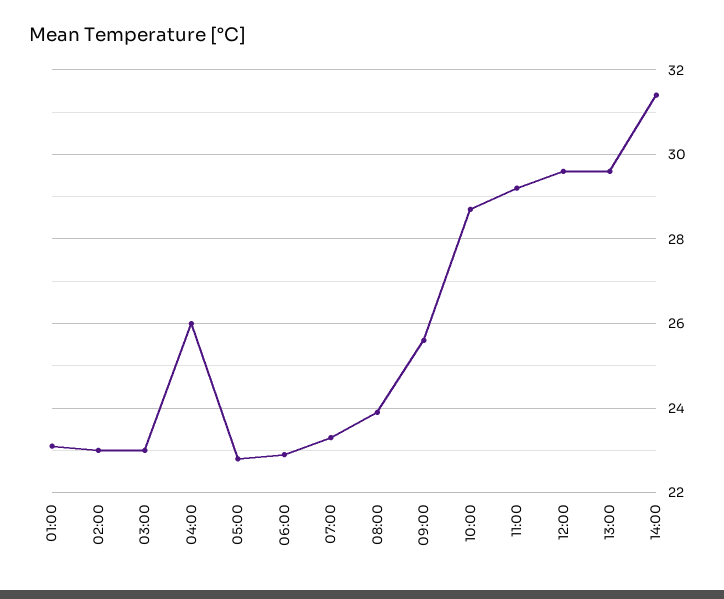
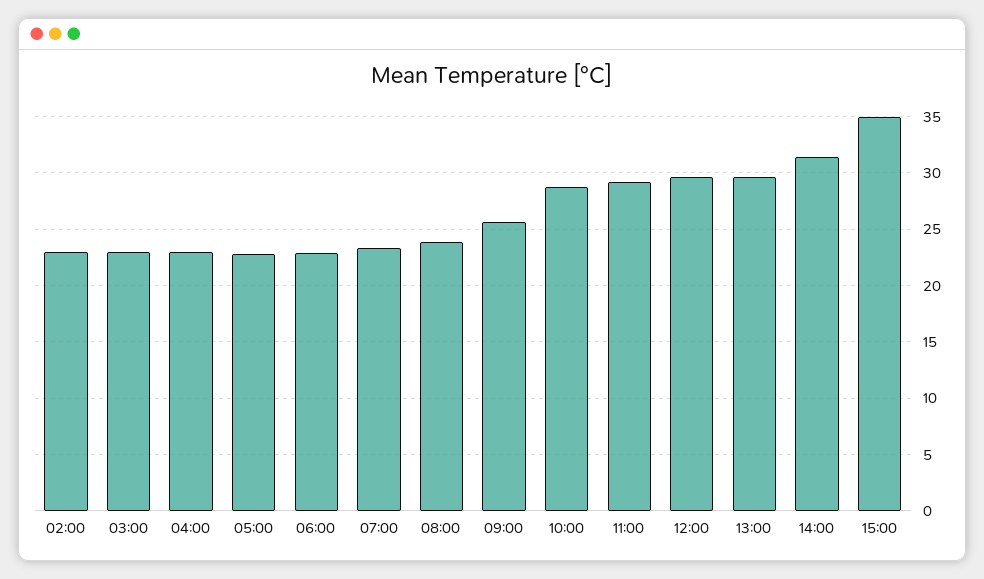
01:00: 23 -> none
04:00: 26 -> 23
15:00: none -> 35

